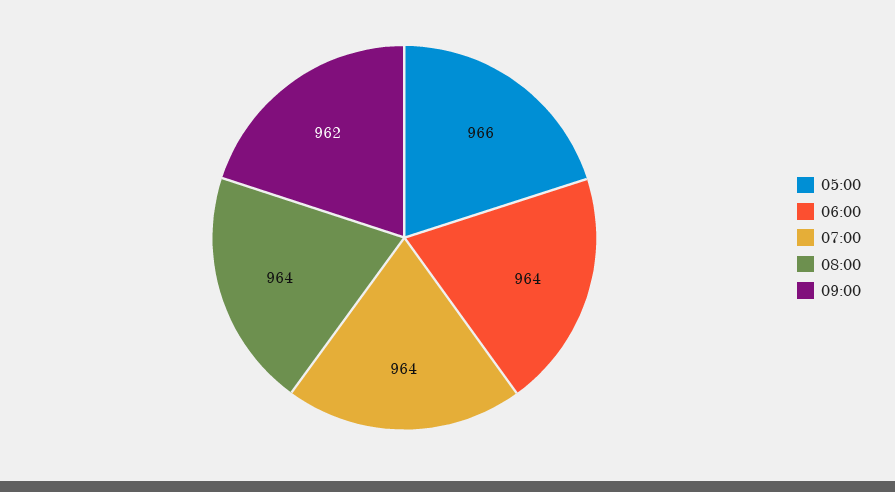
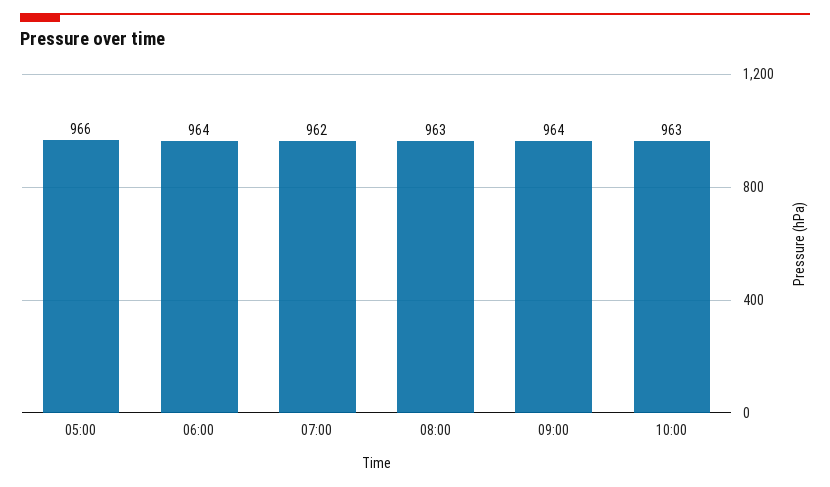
07:00: 964 -> 962
08:00: 964 -> 963
09:00: 962 -> 964
10:00: none -> 963

